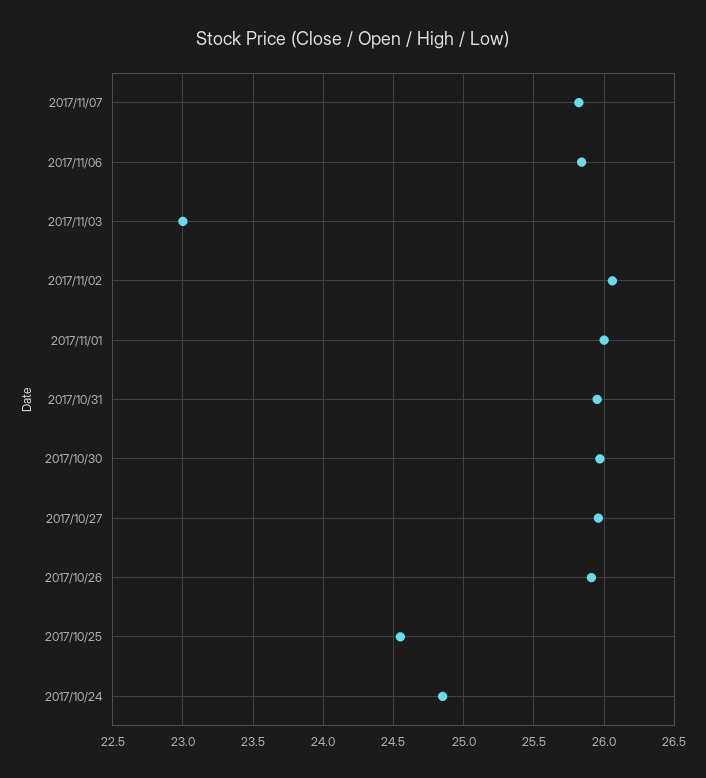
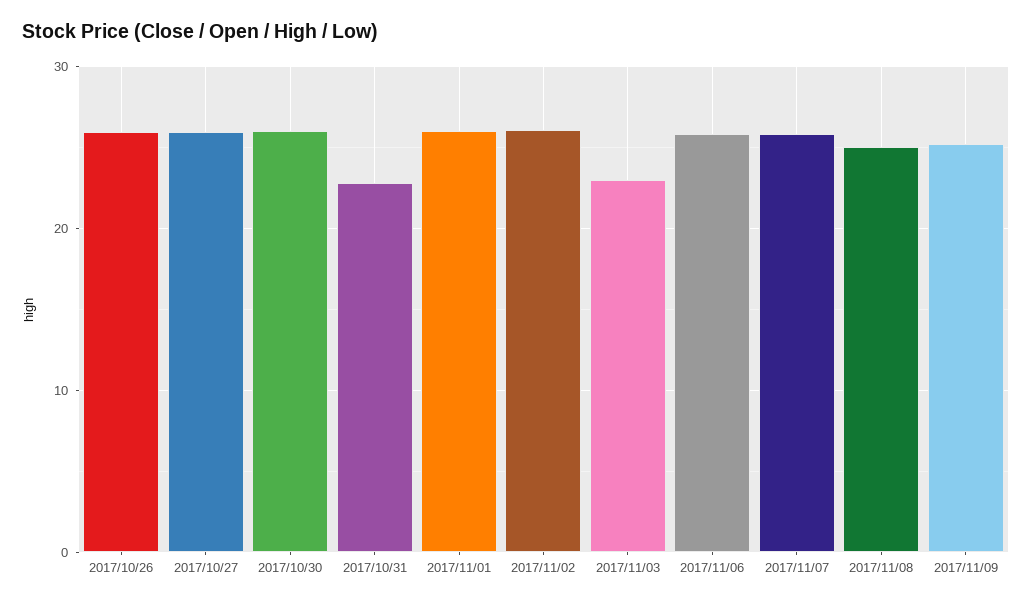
2017/10/31: 25.95 -> 23
2017/10/25: 24.55 -> none
2017/10/24: 24.85 -> none
2017/11/08: none -> 25
2017/11/09: none -> 25

